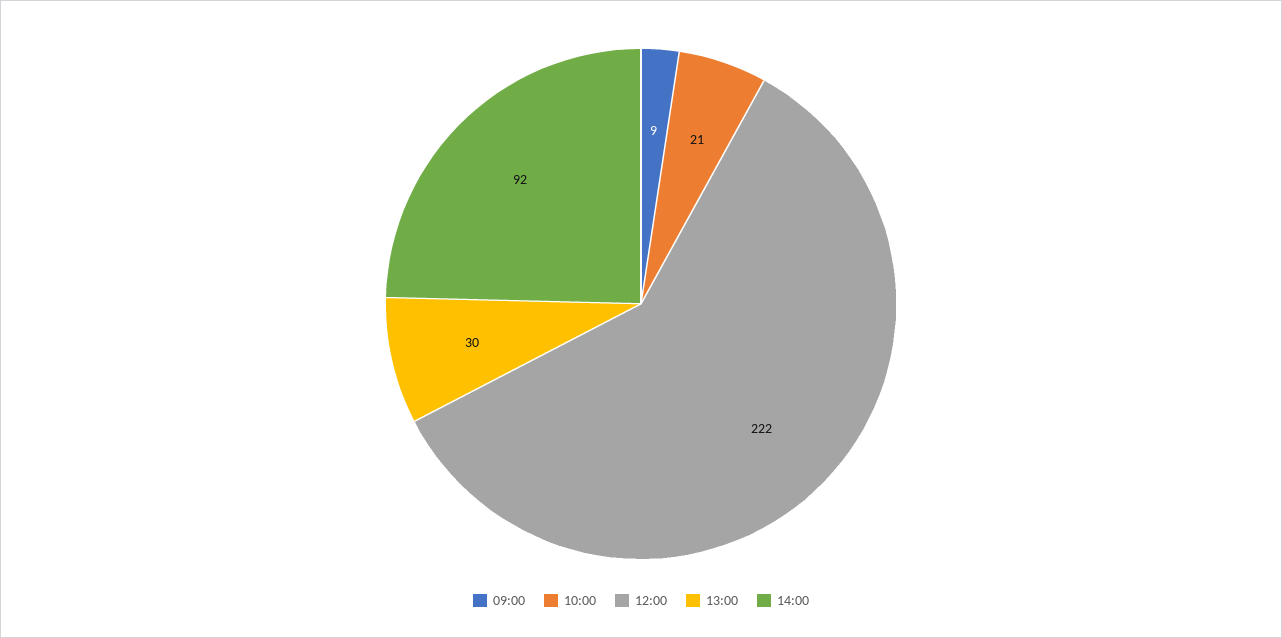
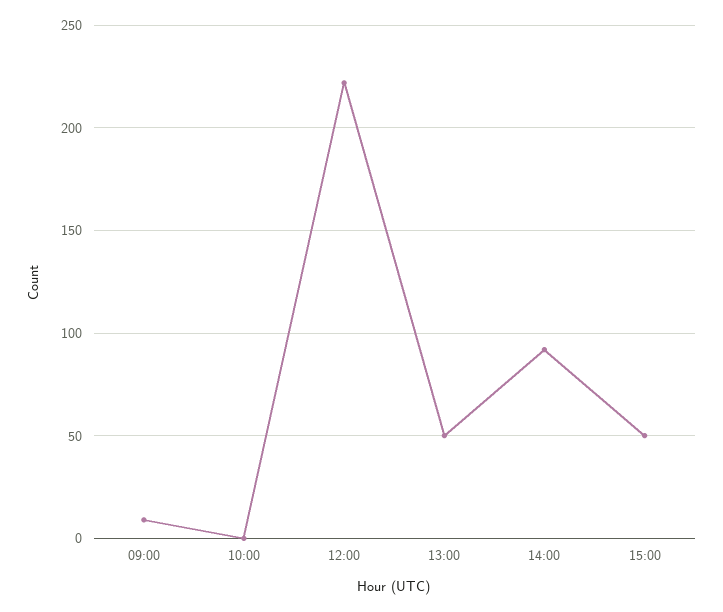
10:00: 21 -> 0
13:00: 30 -> 50
15:00: none -> 50

